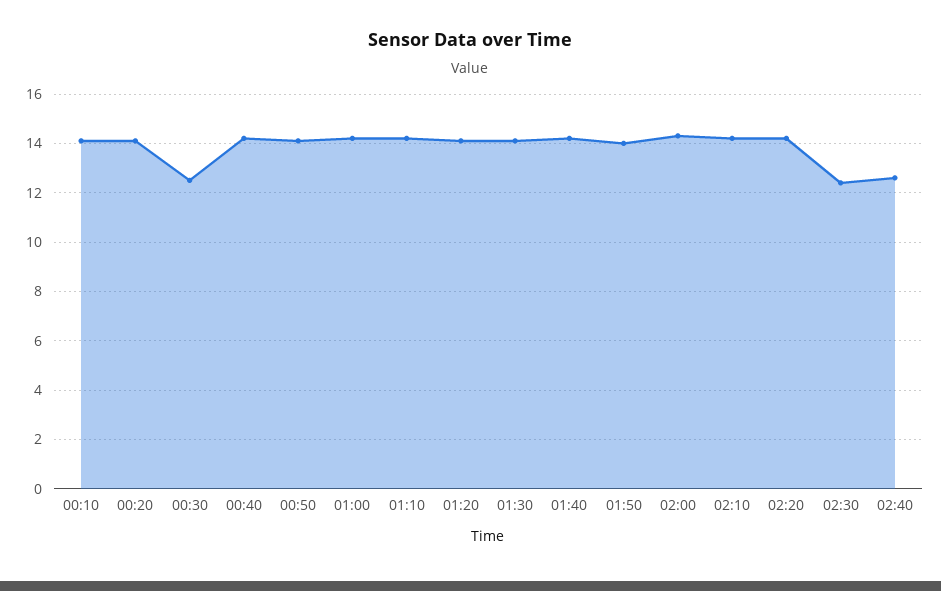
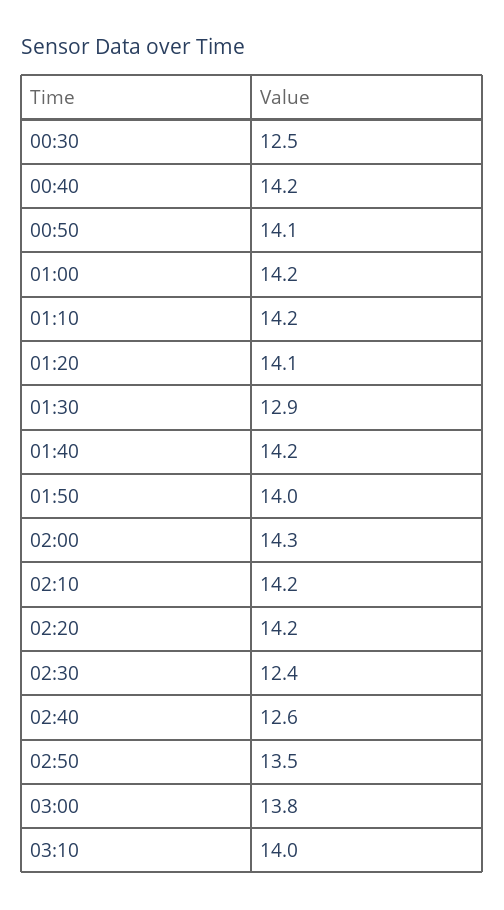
00:10: 14 -> none
00:20: 14 -> none
01:30: 14 -> 12.9
02:50: none -> 13.5
03:00: none -> 13.8
03:10: none -> 14

